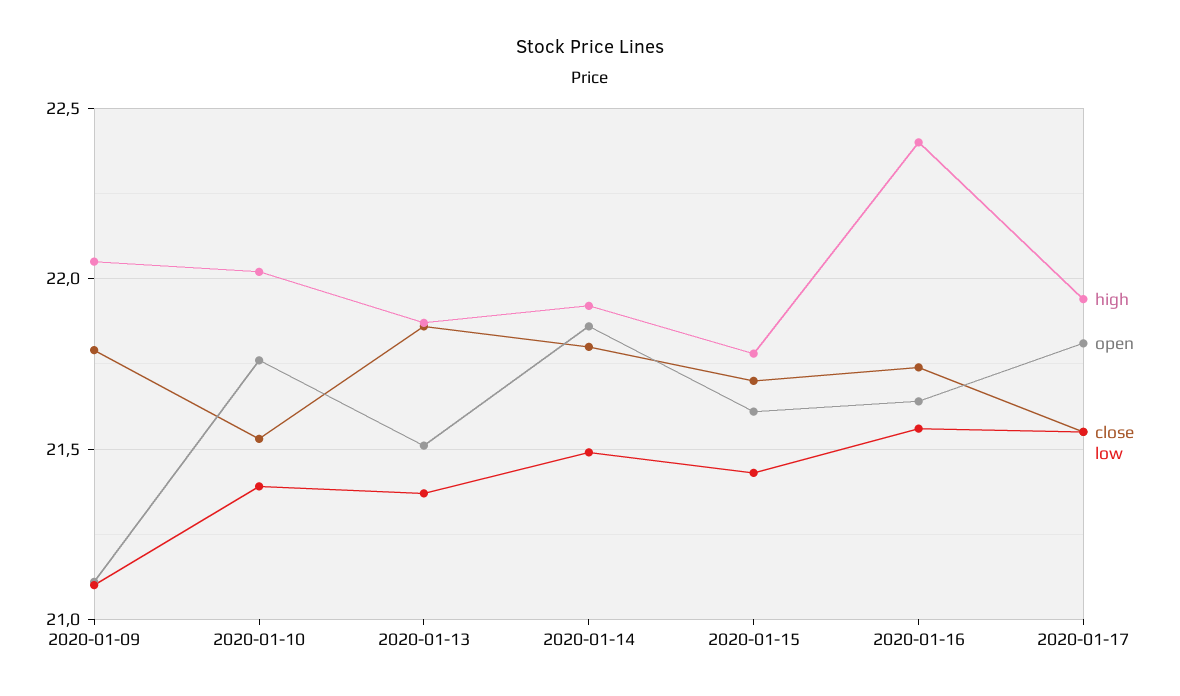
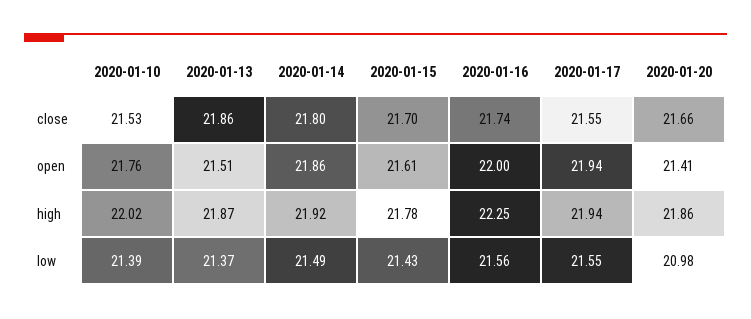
high, 2020-01-09: 22.05 -> none
open, 2020-01-09: 21.1 -> none
close, 2020-01-09: 21.8 -> none
low, 2020-01-09: 21.1 -> none
high, 2020-01-16: 22.4 -> 22.25
open, 2020-01-16: 21.65 -> 22
open, 2020-01-17: 21.8 -> 21.94
close, 2020-01-20: none -> 21.66
open, 2020-01-20: none -> 21.41
high, 2020-01-20: none -> 21.86
low, 2020-01-20: none -> 20.98

